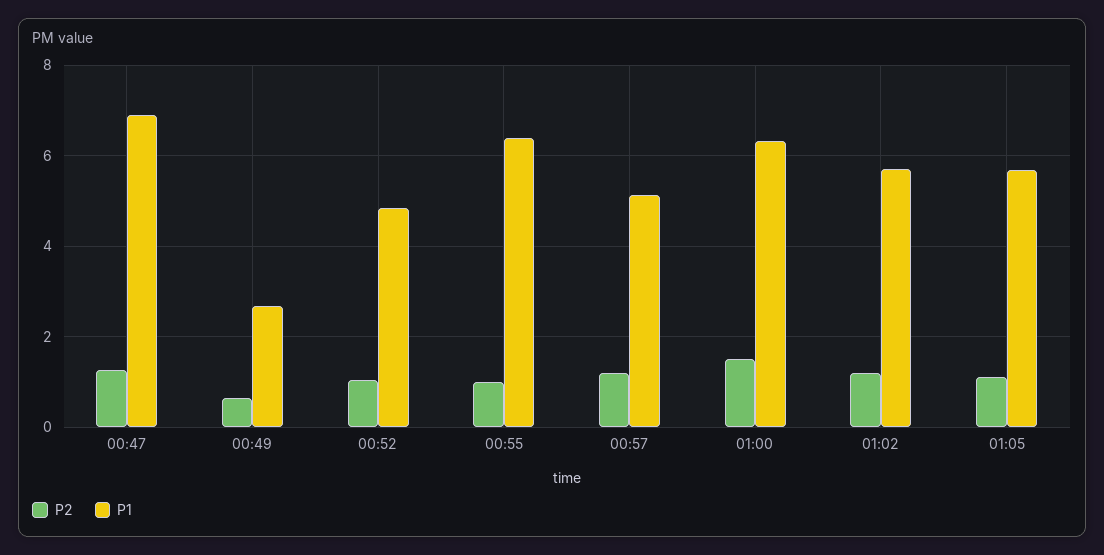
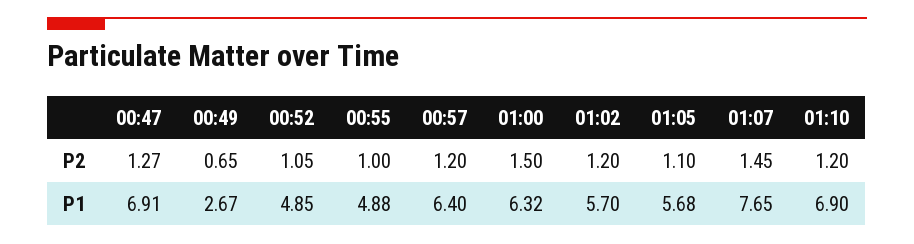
P1, 00:55: 6.4 -> 4.88
P1, 00:57: 5.2 -> 6.4
P2, 01:07: none -> 1.45
P2, 01:10: none -> 1.2
P1, 01:07: none -> 7.65
P1, 01:10: none -> 6.9

